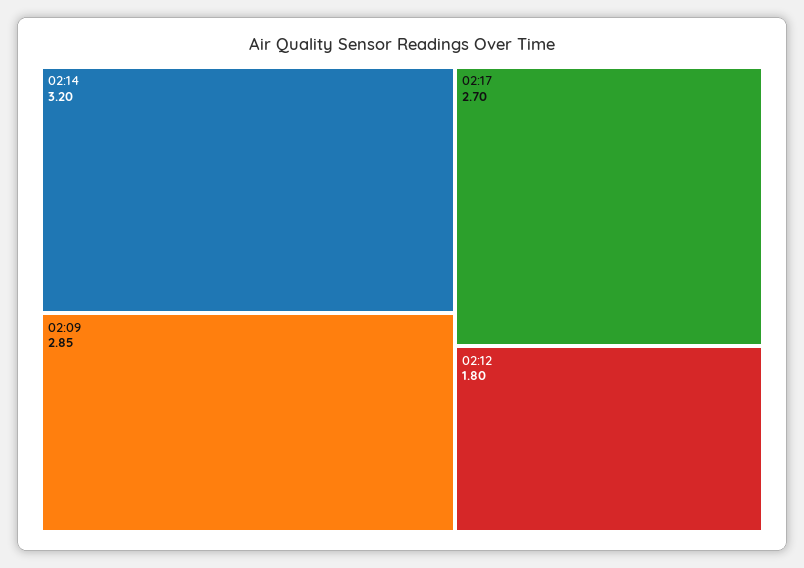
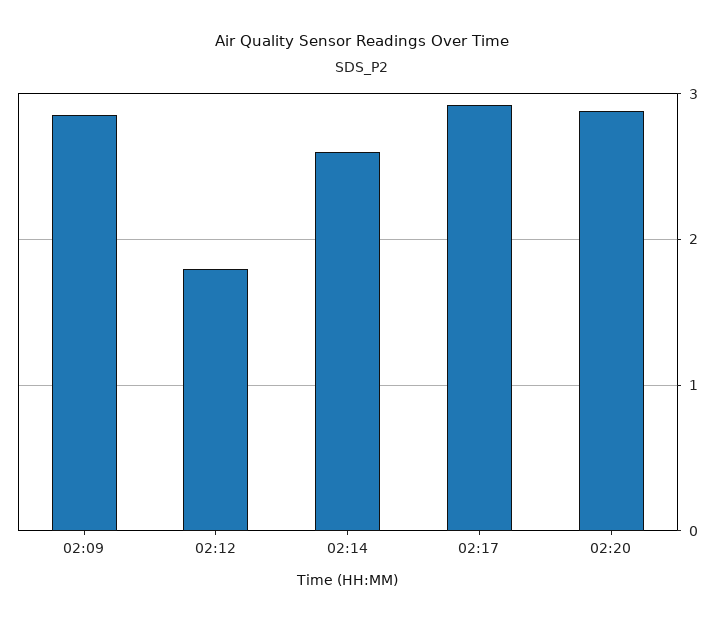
02:14: 3.2 -> 2.6
02:17: 2.7 -> 2.9
02:20: none -> 2.9

